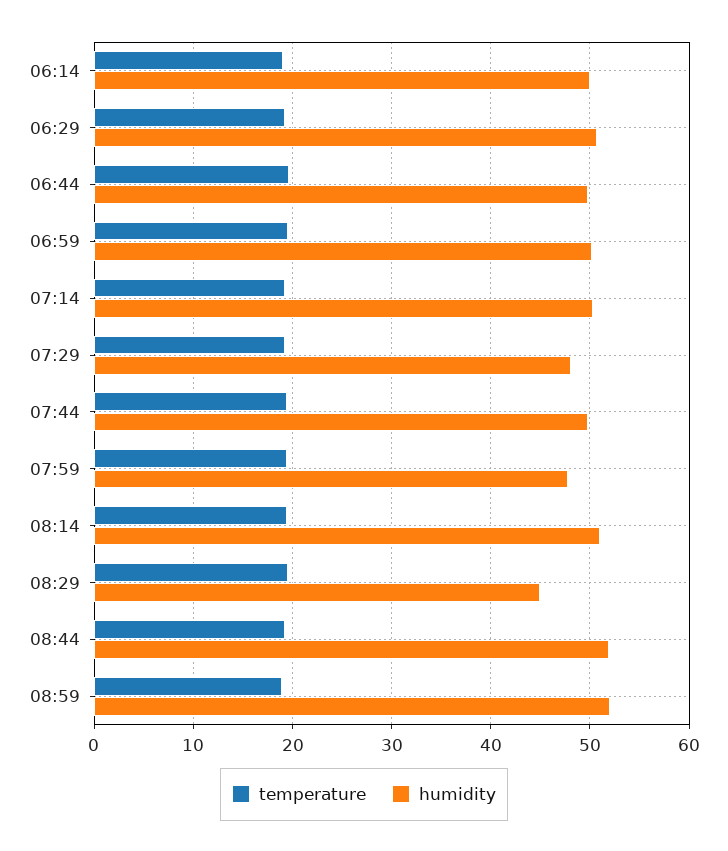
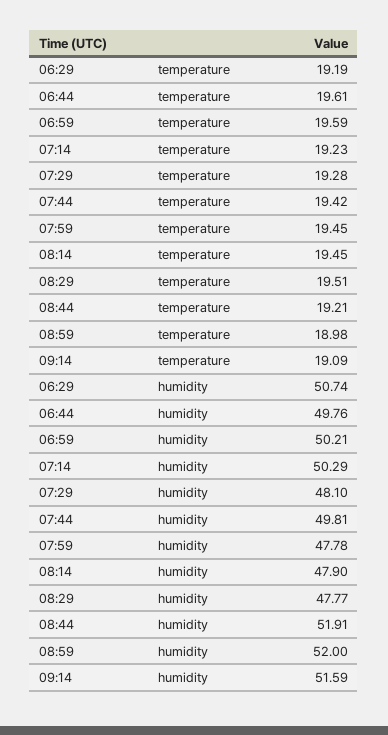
temperature, 06:14: 19 -> none
humidity, 06:14: 50 -> none
humidity, 08:14: 51 -> 47.9
humidity, 08:29: 45 -> 47.77
temperature, 09:14: none -> 19.09
humidity, 09:14: none -> 51.59

